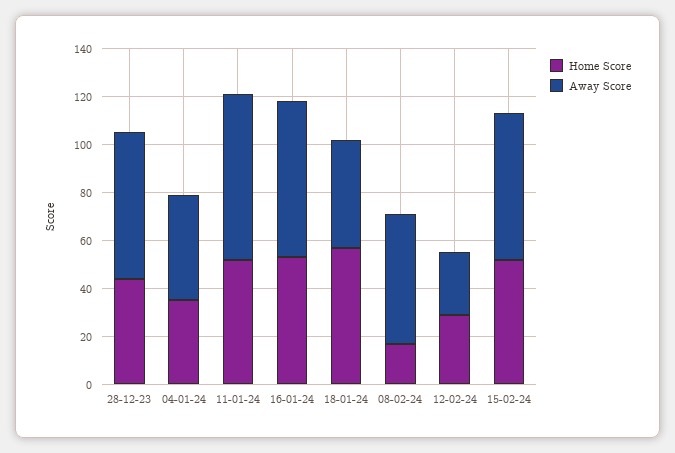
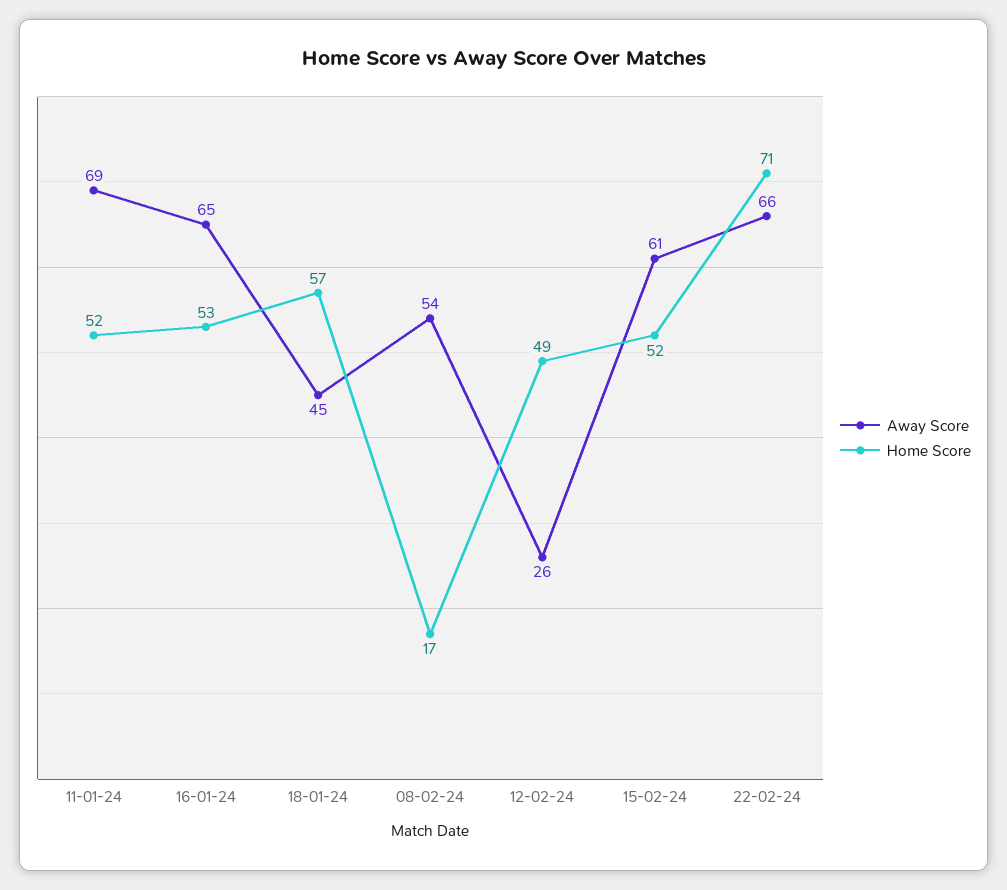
Home Score, 28-12-23: 45 -> none
Away Score, 28-12-23: 60 -> none
Home Score, 04-01-24: 35 -> none
Away Score, 04-01-24: 45 -> none
Home Score, 12-02-24: 30 -> 49
Away Score, 22-02-24: none -> 66
Home Score, 22-02-24: none -> 71

